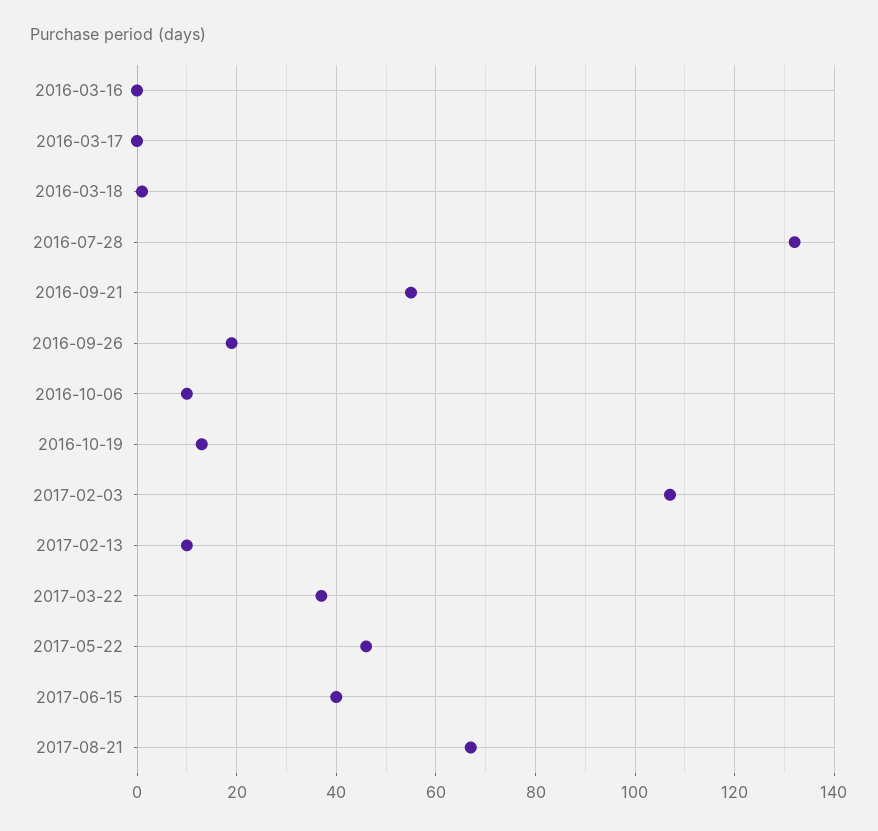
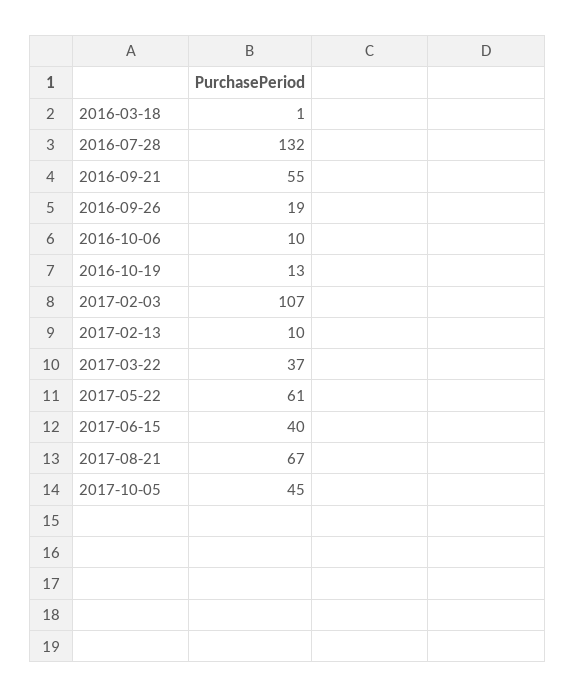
2016-03-16: 0 -> none
2016-03-17: 0 -> none
2017-05-22: 45 -> 61
2017-10-05: none -> 45

